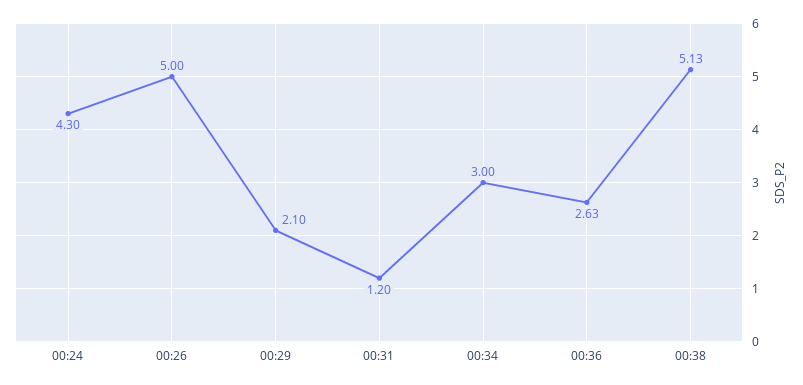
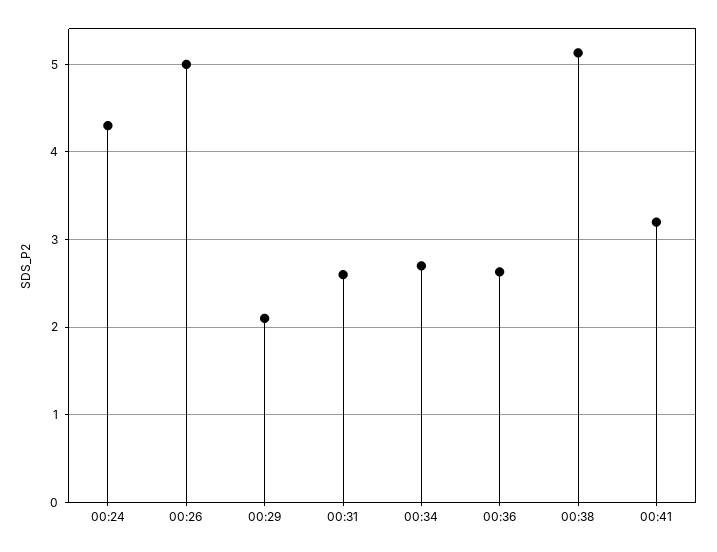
00:31: 1.2 -> 2.6
00:34: 3 -> 2.7
00:41: none -> 3.2

